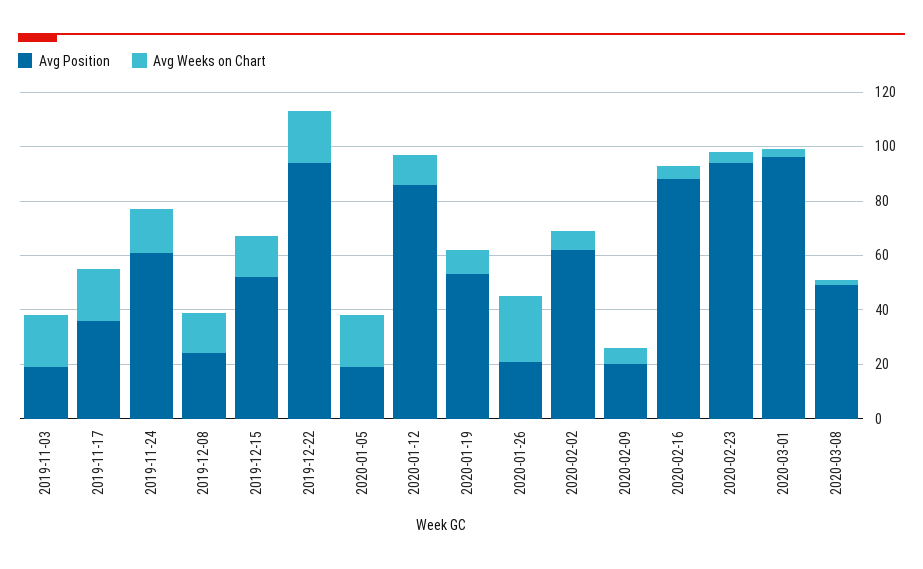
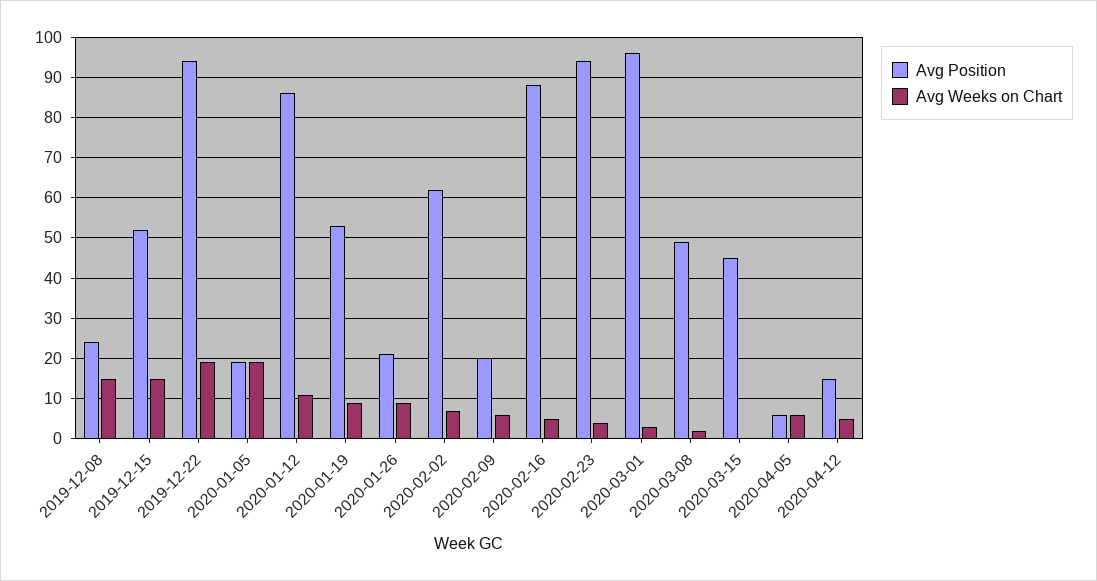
Avg Position, 2019-11-03: 20 -> none
Avg Weeks on Chart, 2019-11-03: 20 -> none
Avg Position, 2019-11-17: 35 -> none
Avg Weeks on Chart, 2019-11-17: 20 -> none
Avg Position, 2019-11-24: 60 -> none
Avg Weeks on Chart, 2019-11-24: 15 -> none
Avg Weeks on Chart, 2020-01-26: 25 -> 10
Avg Position, 2020-03-15: none -> 45
Avg Weeks on Chart, 2020-03-15: none -> 0
Avg Position, 2020-04-05: none -> 5
Avg Weeks on Chart, 2020-04-05: none -> 5
Avg Position, 2020-04-12: none -> 15
Avg Weeks on Chart, 2020-04-12: none -> 5

